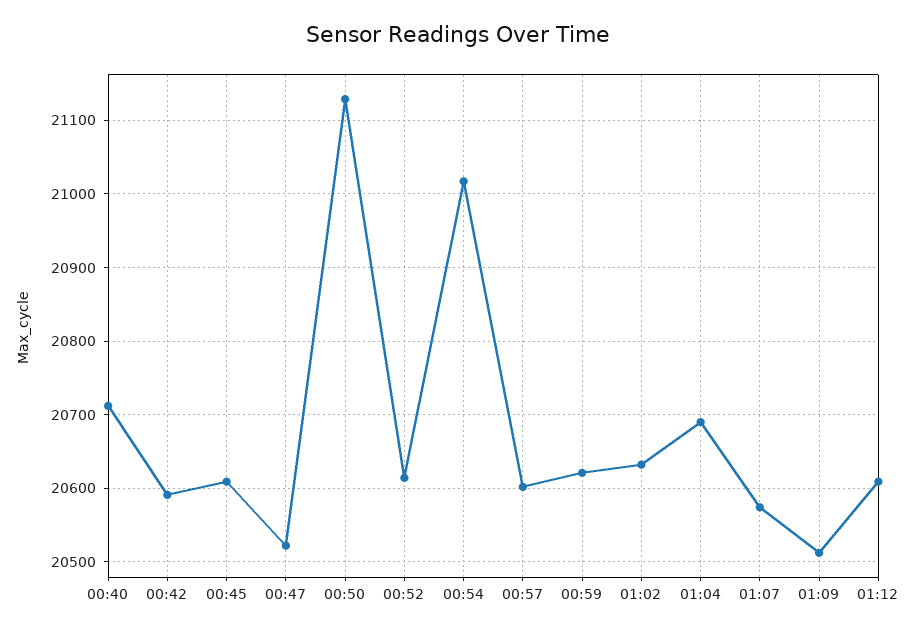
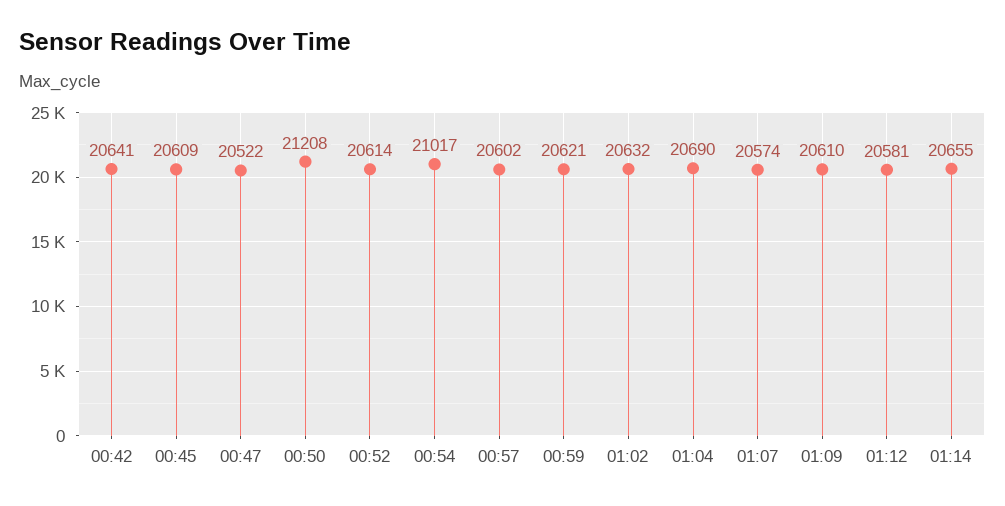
00:40: 20710 -> none
00:42: 20590 -> 20641
00:50: 21130 -> 21208
01:09: 20510 -> 20610
01:12: 20610 -> 20581
01:14: none -> 20655

